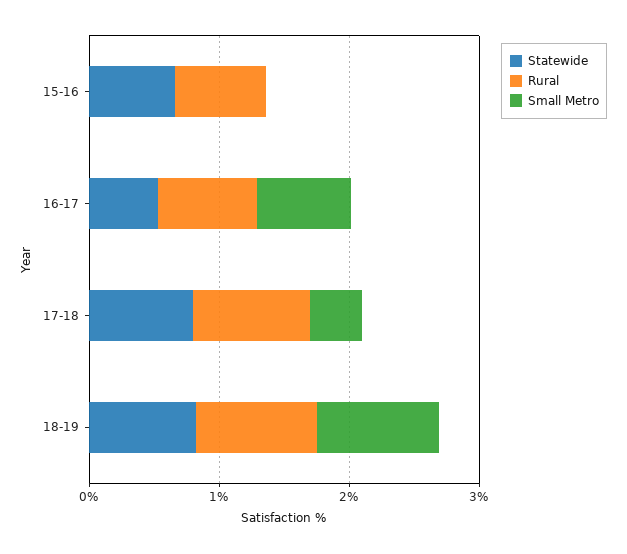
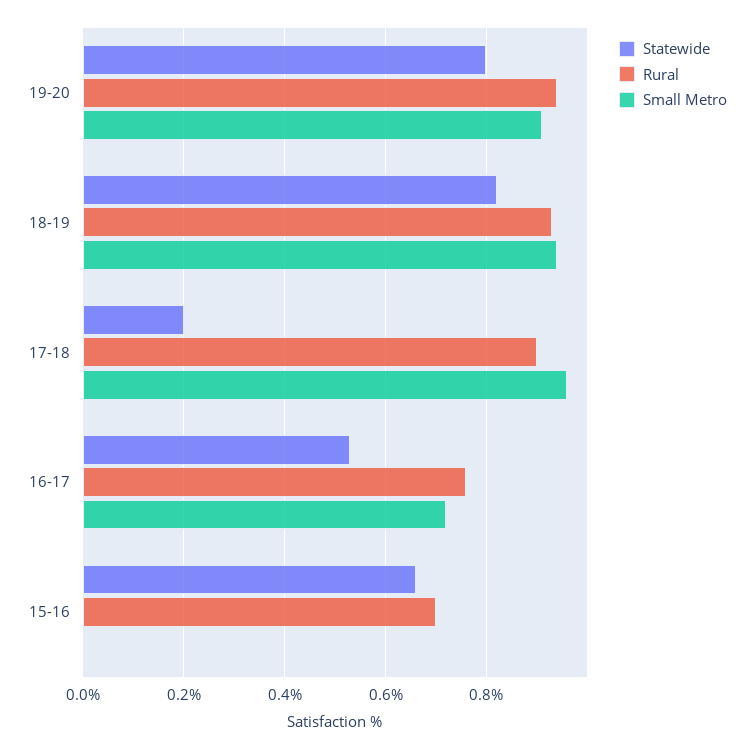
Statewide, 17-18: 0.8 -> 0.2
Small Metro, 17-18: 0.4 -> 0.95
Statewide, 19-20: none -> 0.8
Rural, 19-20: none -> 0.95
Small Metro, 19-20: none -> 0.9

